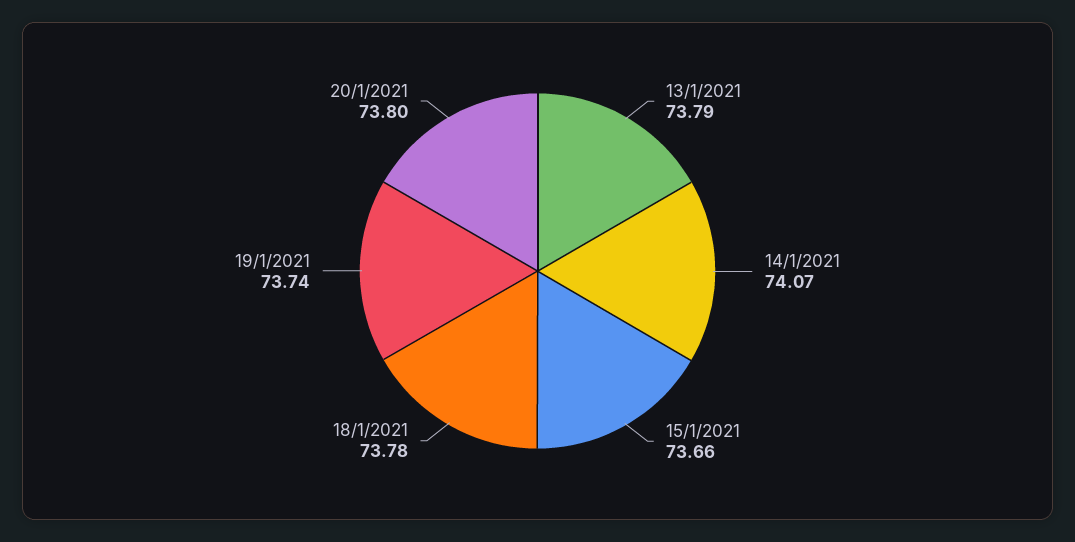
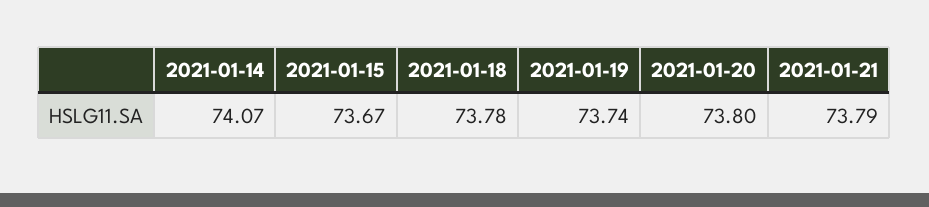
13/1/2021: 73.79 -> none
15/1/2021: 73.66 -> 73.67
2021-01-21: none -> 73.79

